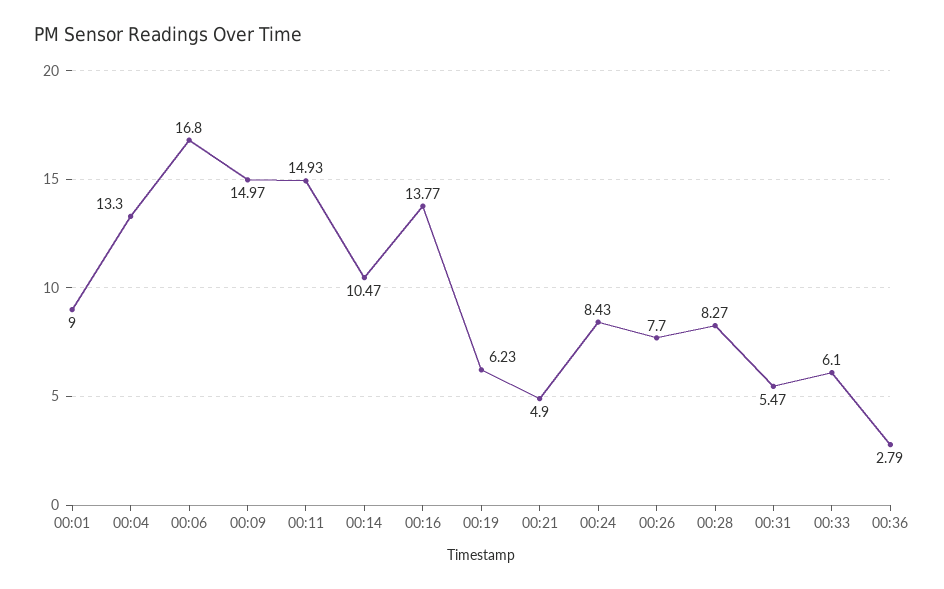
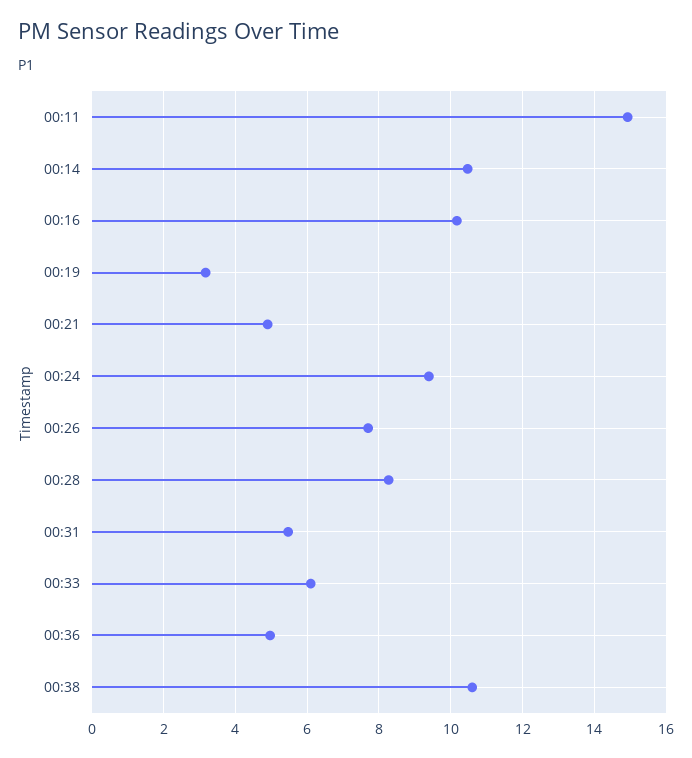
00:01: 9 -> none
00:04: 13.3 -> none
00:06: 16.8 -> none
00:09: 14.97 -> none
00:16: 13.77 -> 10.2
00:19: 6.23 -> 3.2
00:24: 8.43 -> 9.4
00:36: 2.79 -> 5
00:38: none -> 10.6

